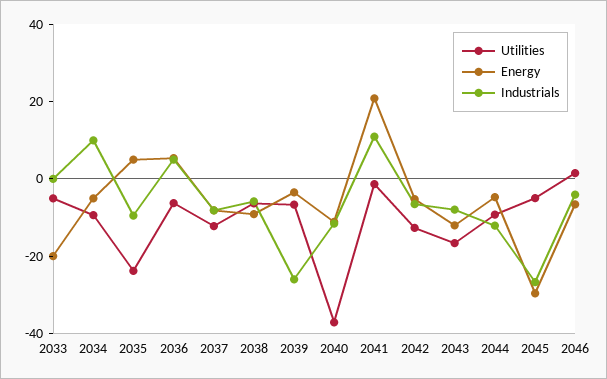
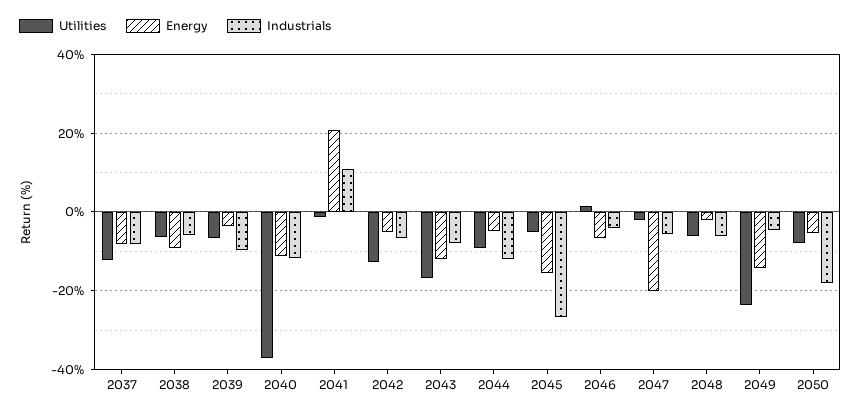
Utilities, 2033: -5 -> none
Energy, 2033: -20 -> none
Industrials, 2033: 0 -> none
Utilities, 2034: -10 -> none
Energy, 2034: -5 -> none
Industrials, 2034: 10 -> none
Utilities, 2035: -25 -> none
Energy, 2035: 5 -> none
Industrials, 2035: -10 -> none
Utilities, 2036: -5 -> none
Energy, 2036: 5 -> none
Industrials, 2036: 5 -> none
Industrials, 2039: -25 -> -10
Energy, 2045: -30 -> -16
Utilities, 2047: none -> -2
Energy, 2047: none -> -20
Industrials, 2047: none -> -6
Utilities, 2048: none -> -6
Energy, 2048: none -> -2
Industrials, 2048: none -> -6
Utilities, 2049: none -> -24
Energy, 2049: none -> -14
Industrials, 2049: none -> -4
Utilities, 2050: none -> -8
Energy, 2050: none -> -6
Industrials, 2050: none -> -18

